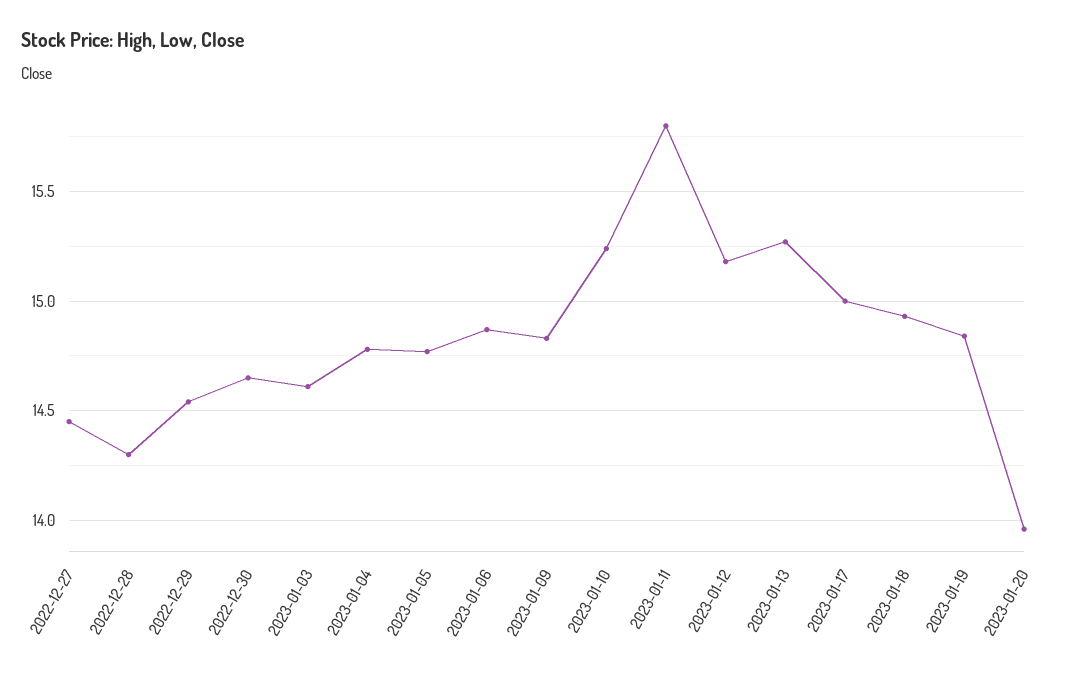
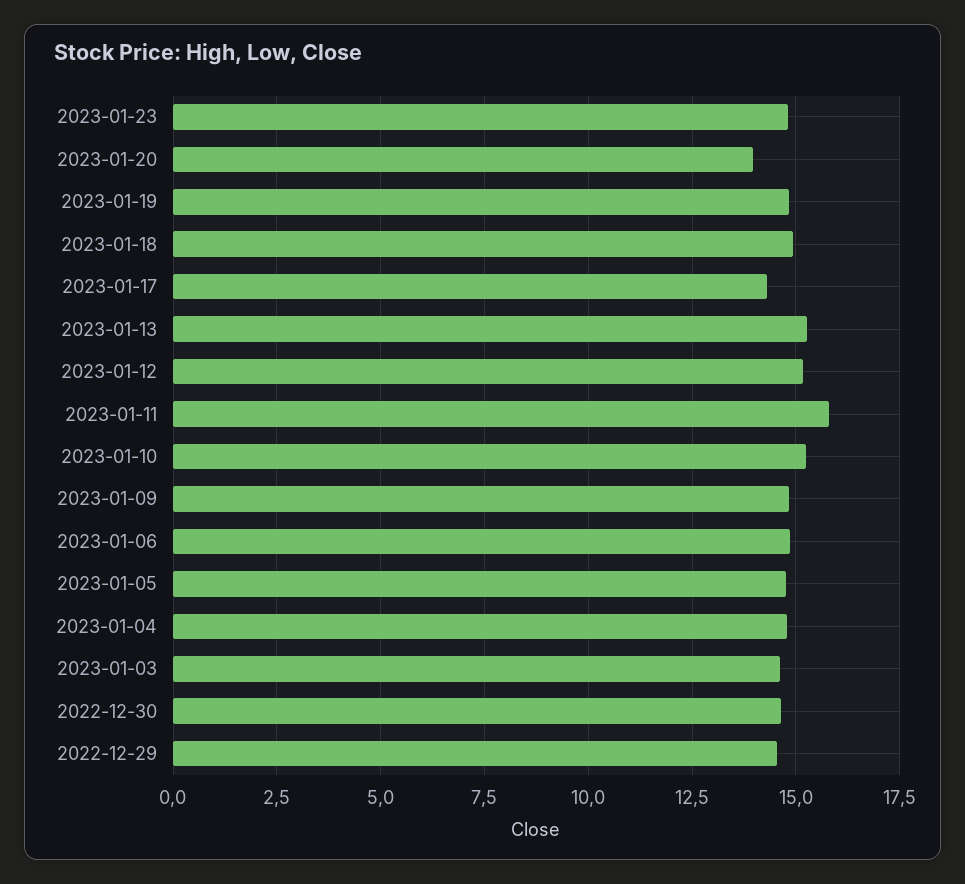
2022-12-27: 14.45 -> none
2022-12-28: 14.3 -> none
2023-01-17: 15 -> 14.25
2023-01-23: none -> 14.75

